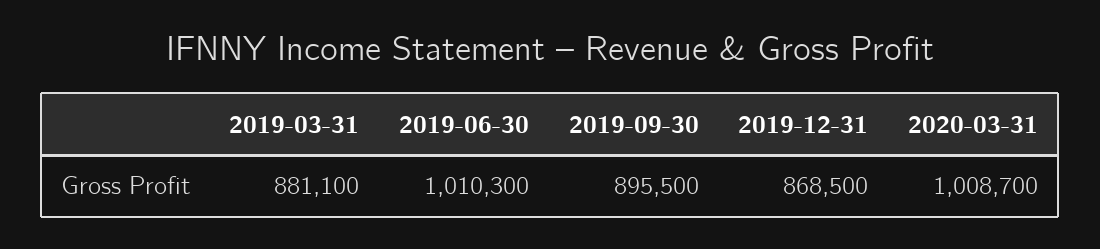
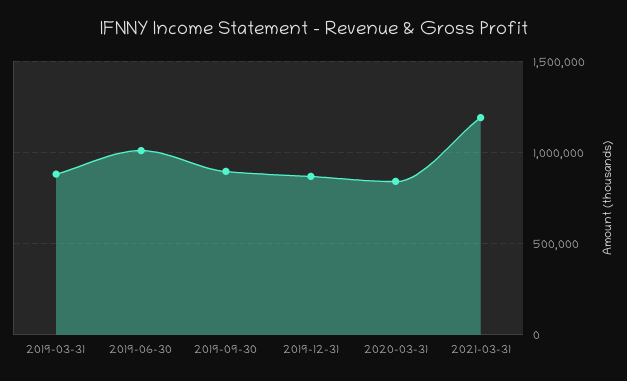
2020-03-31: 1008700 -> 850000
2021-03-31: none -> 1200000

